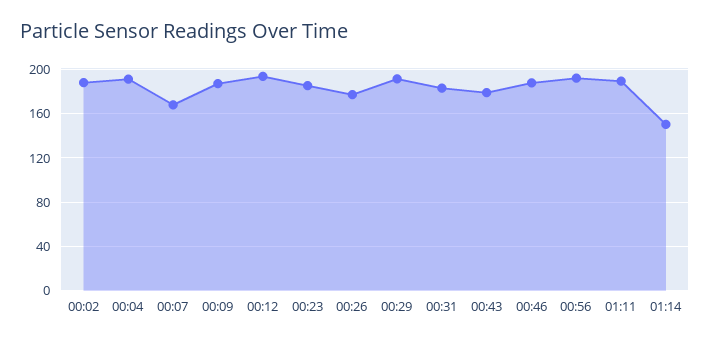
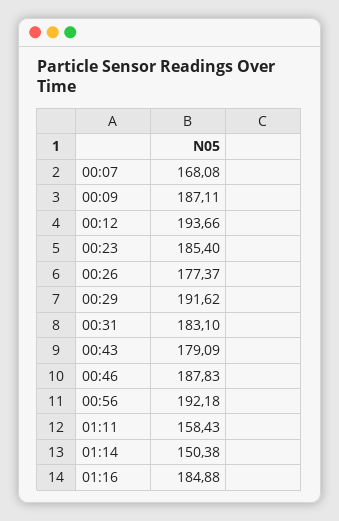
00:02: 190 -> none
00:04: 190 -> none
01:11: 190 -> 158.43
01:16: none -> 184.88

